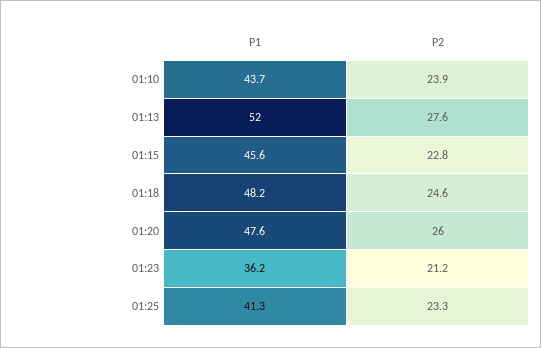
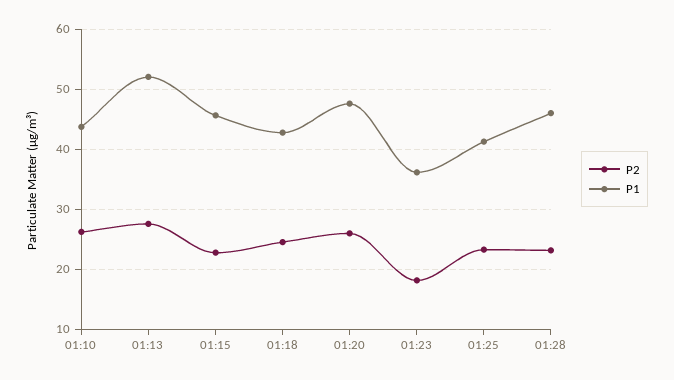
P2, 01:10: 23.9 -> 26
P1, 01:18: 48.2 -> 43
P2, 01:23: 21.2 -> 18
P2, 01:28: none -> 23
P1, 01:28: none -> 46

